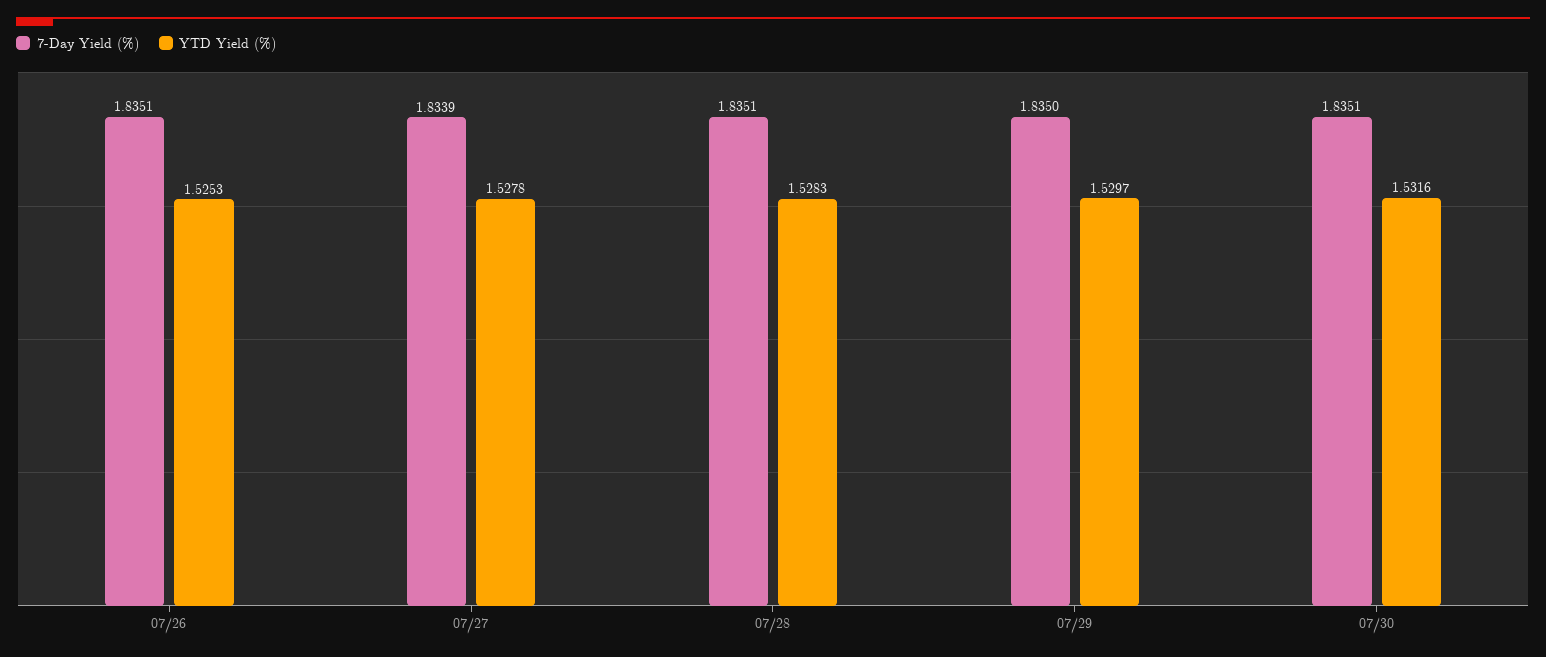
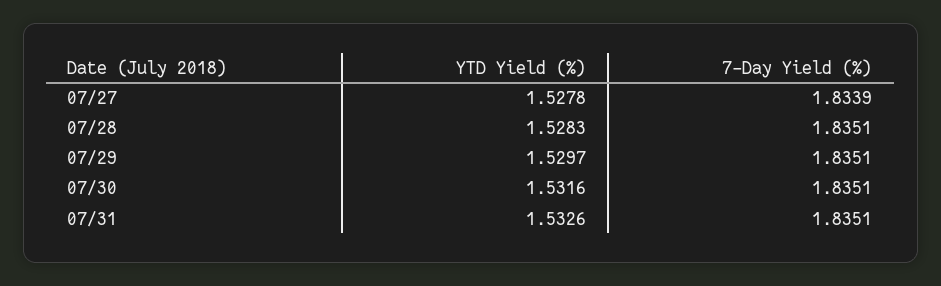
7-Day Yield (%), 07/26: 1.8351 -> none
YTD Yield (%), 07/26: 1.5253 -> none
7-Day Yield (%), 07/29: 1.835 -> 1.8351
YTD Yield (%), 07/31: none -> 1.5326
7-Day Yield (%), 07/31: none -> 1.8351

